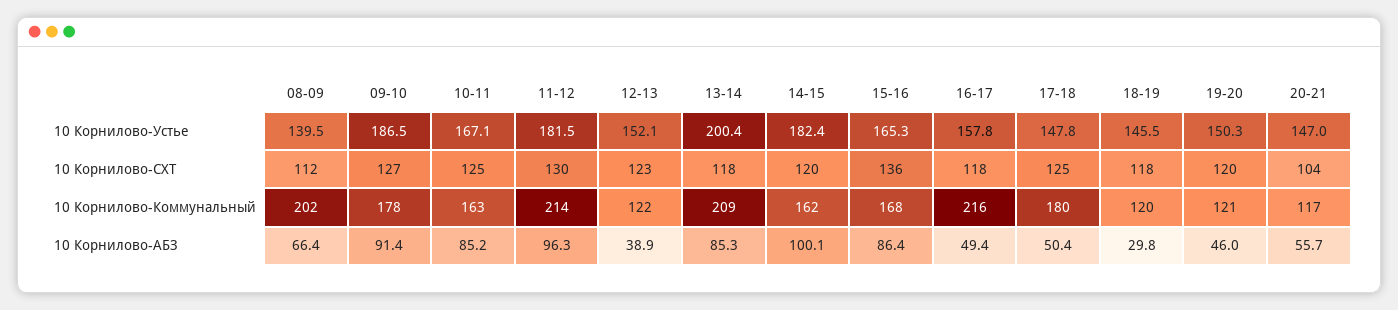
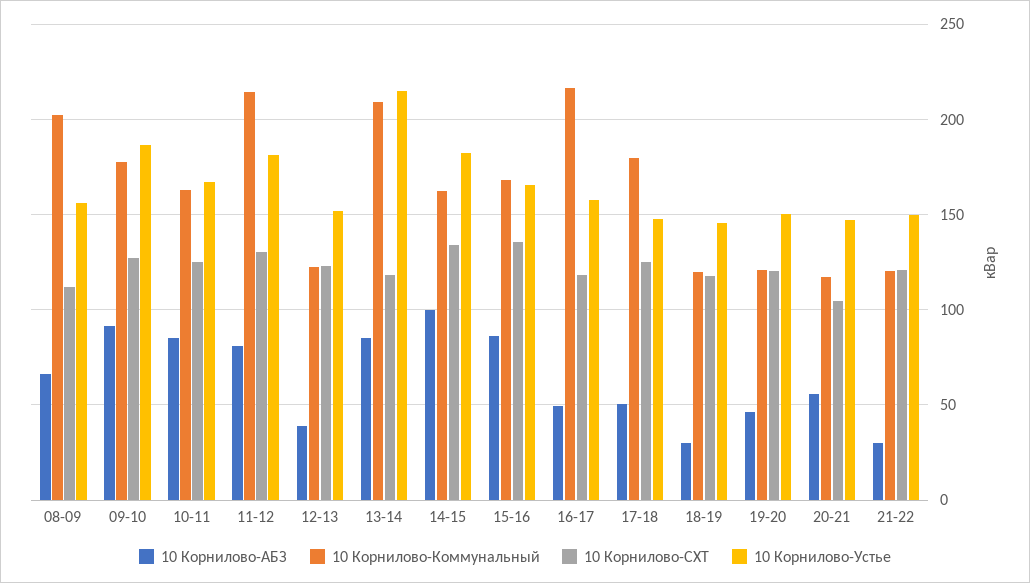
10 Корнилово-Устье, 08-09: 139.5 -> 155
10 Корнилово-Устье, 13-14: 200.4 -> 215
10 Корнилово-СХТ, 14-15: 120 -> 135
10 Корнилово-АБЗ, 11-12: 96.3 -> 80
10 Корнилово-АБЗ, 21-22: none -> 30
10 Корнилово-Коммунальный, 21-22: none -> 120
10 Корнилово-СХТ, 21-22: none -> 120
10 Корнилово-Устье, 21-22: none -> 150

